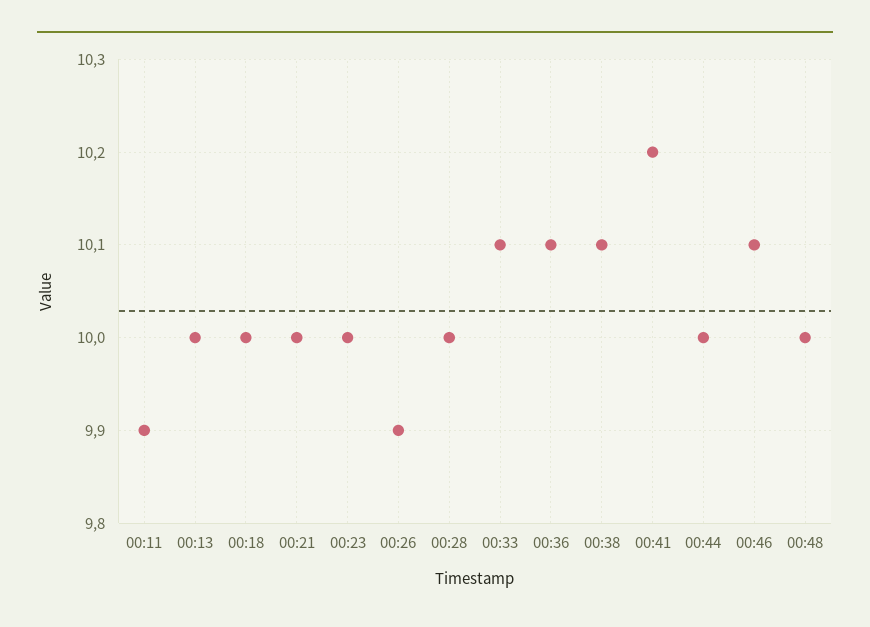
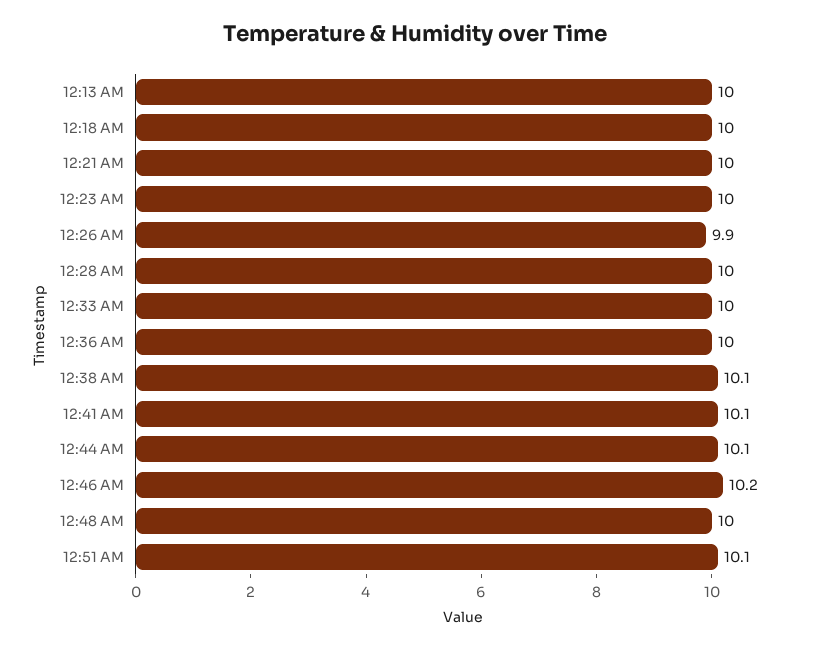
00:11: 9.9 -> none
00:33: 10.1 -> 10
00:36: 10.1 -> 10
00:41: 10.2 -> 10.1
00:44: 10 -> 10.1
00:46: 10.1 -> 10.2
12:51 AM: none -> 10.1

